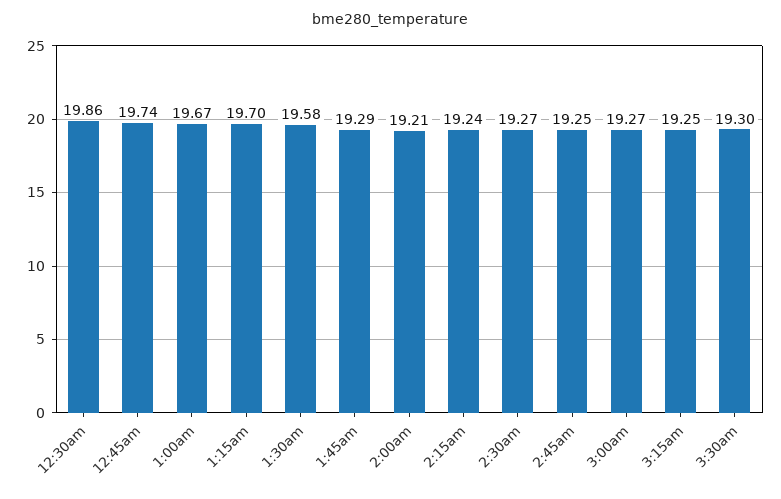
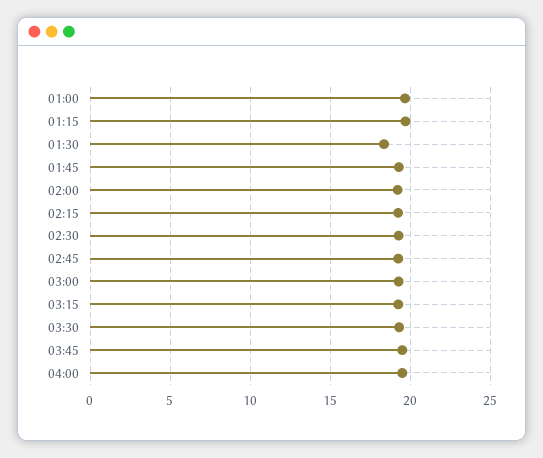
12:30am: 19.86 -> none
12:45am: 19.74 -> none
1:30am: 19.58 -> 18.5
03:45: none -> 19.5
04:00: none -> 19.5

